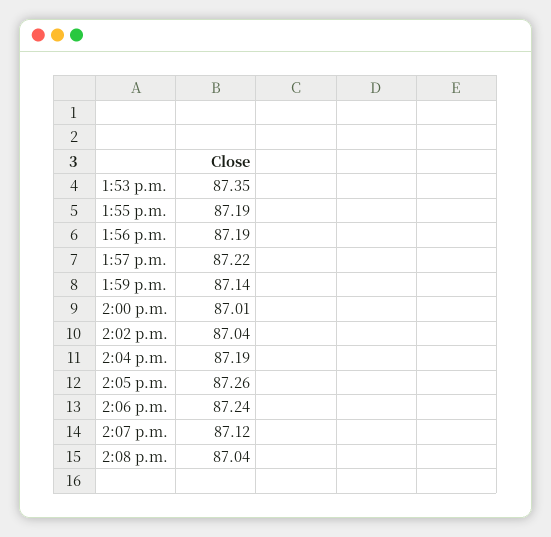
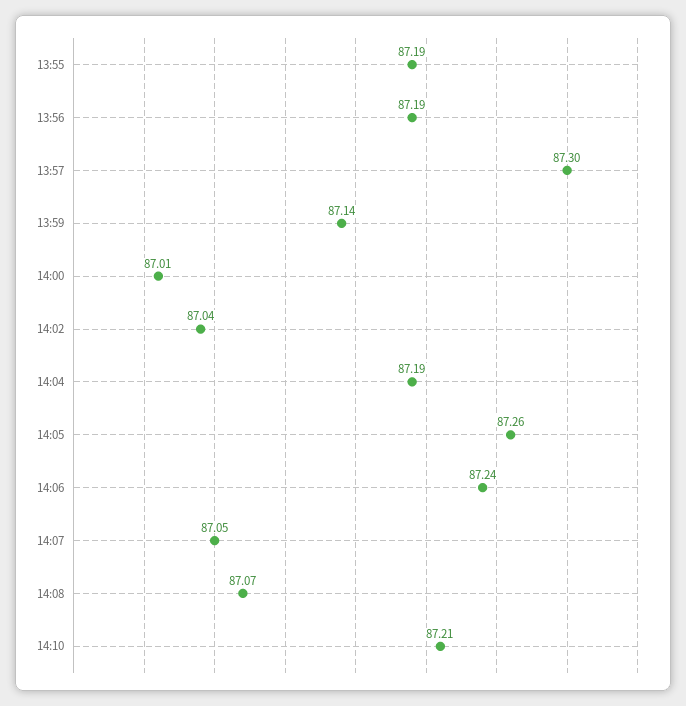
1:53 p.m.: 87.35 -> none
1:57 p.m.: 87.22 -> 87.3
2:07 p.m.: 87.12 -> 87.05
2:08 p.m.: 87.04 -> 87.07
14:10: none -> 87.21

